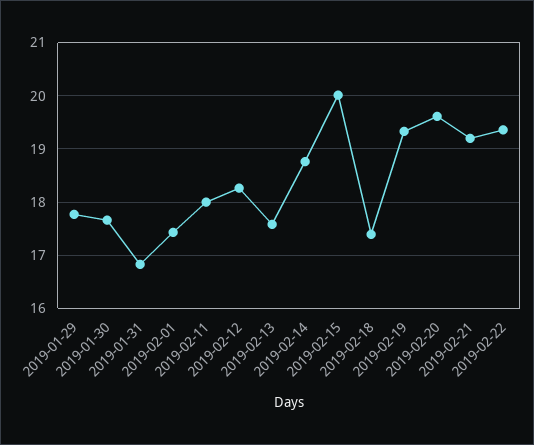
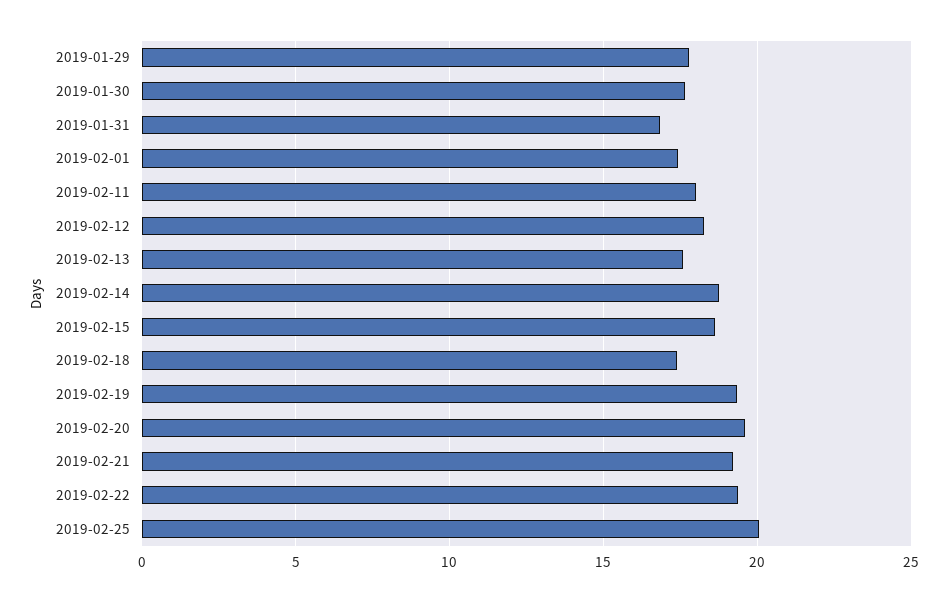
2019-02-15: 20 -> 18.5
2019-02-25: none -> 20

